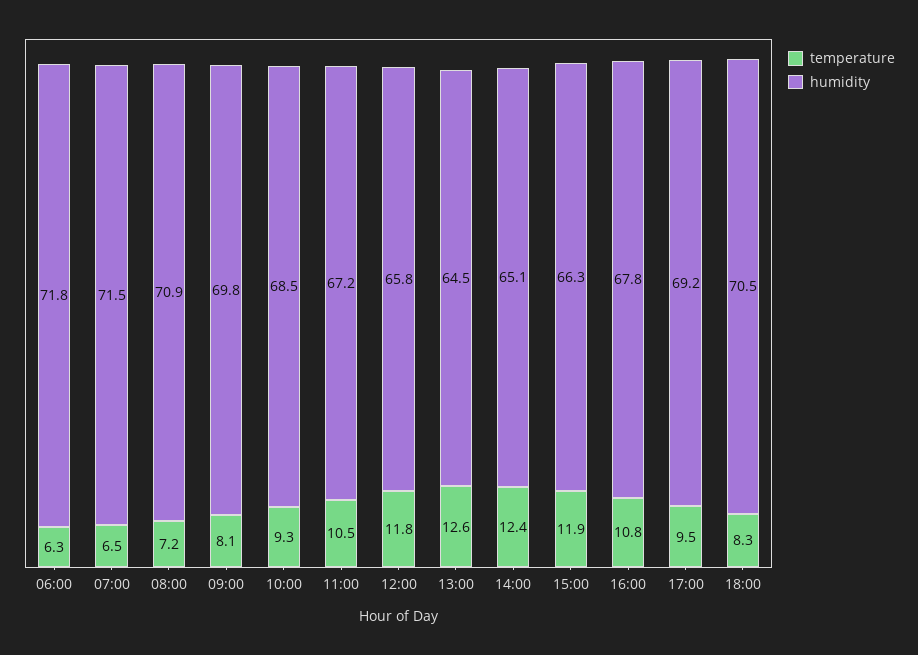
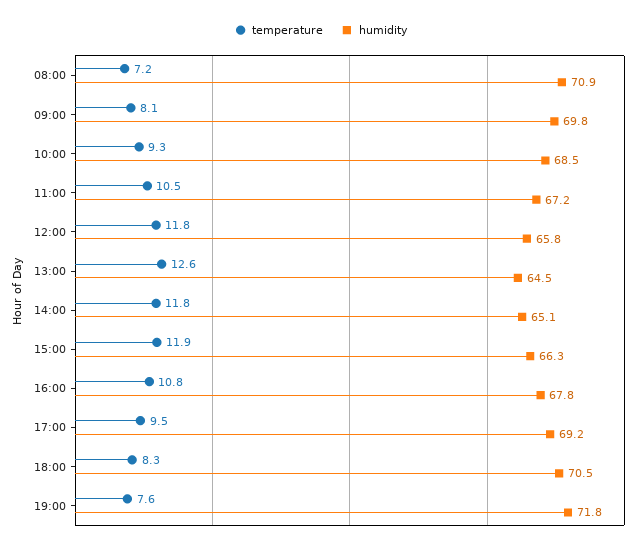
temperature, 06:00: 6.3 -> none
humidity, 06:00: 71.8 -> none
temperature, 07:00: 6.5 -> none
humidity, 07:00: 71.5 -> none
temperature, 14:00: 12.4 -> 11.8
temperature, 19:00: none -> 7.6
humidity, 19:00: none -> 71.8

